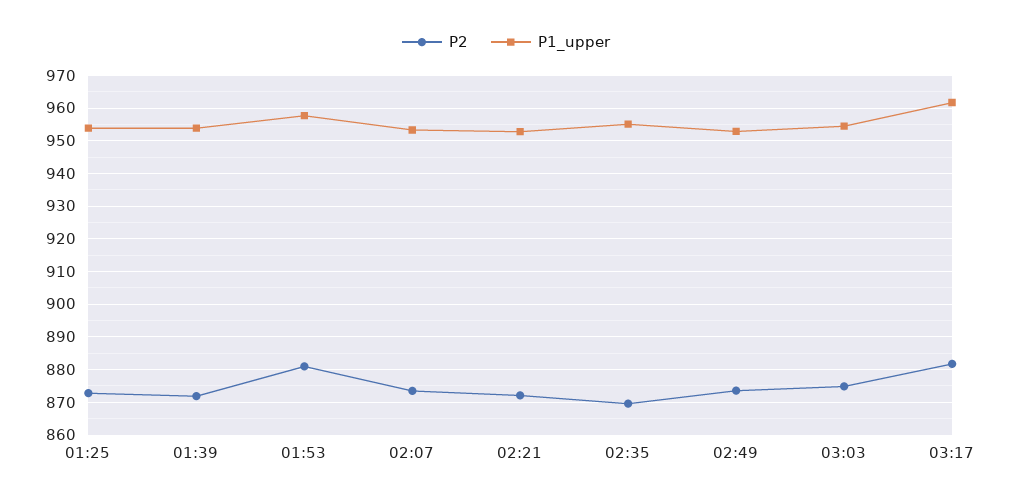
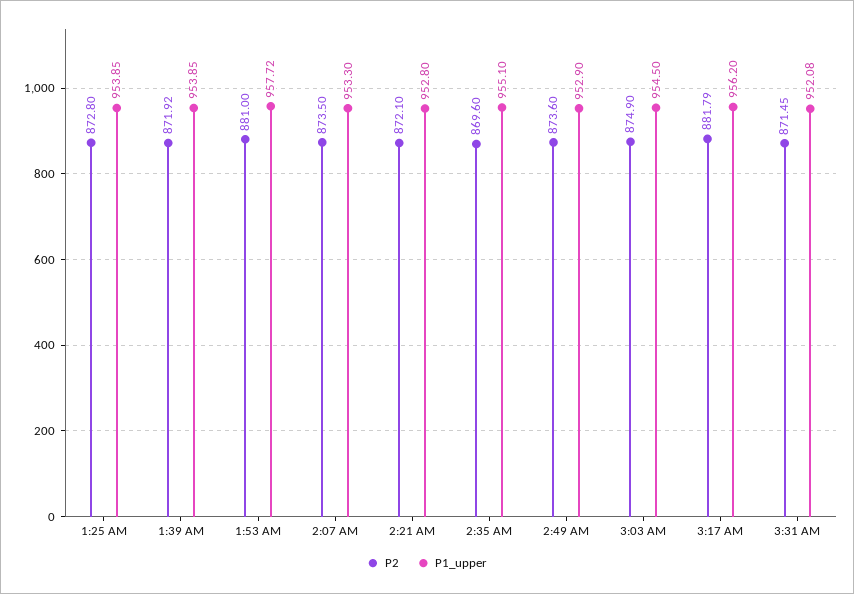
P1_upper, 03:17: 962 -> 956.2
P2, 3:31 AM: none -> 871.45
P1_upper, 3:31 AM: none -> 952.08

